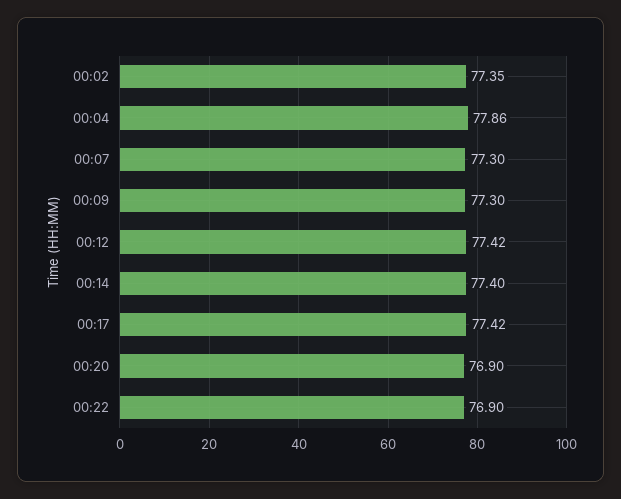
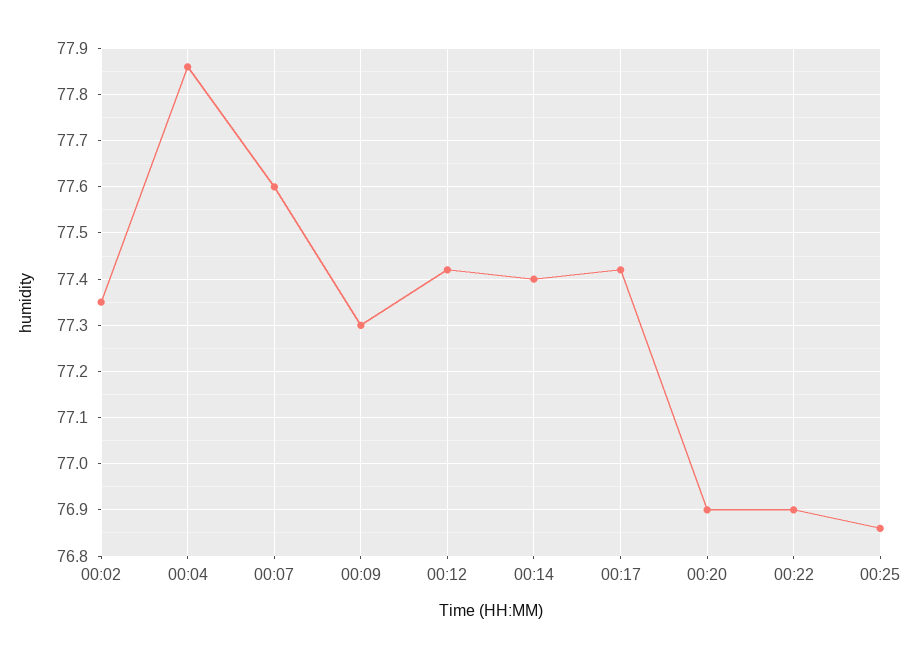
00:07: 77.3 -> 77.6
00:25: none -> 76.85

